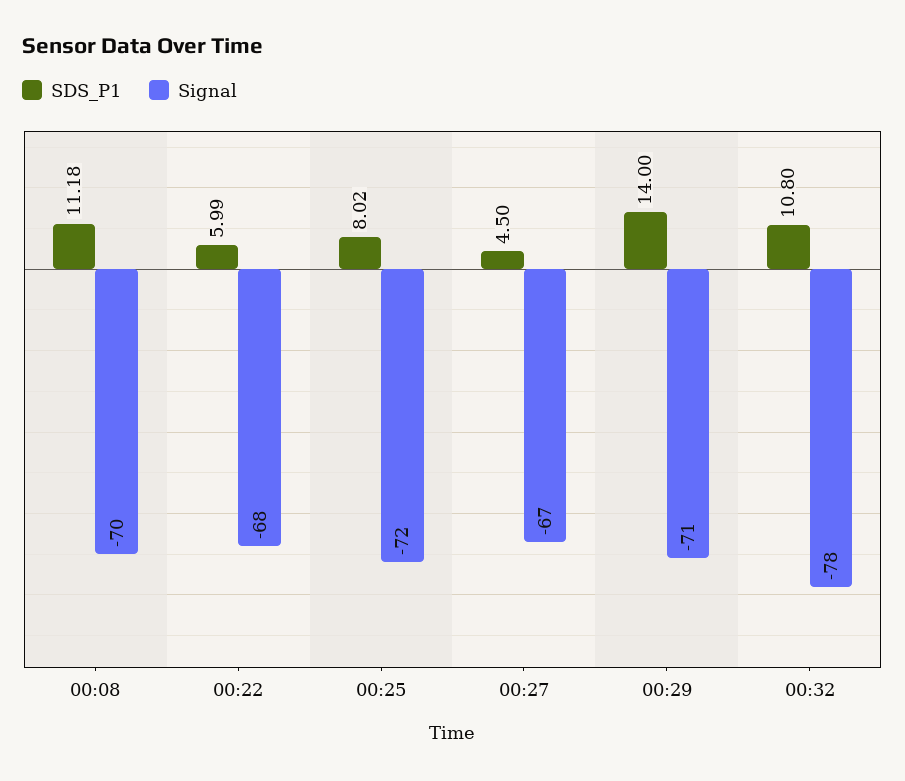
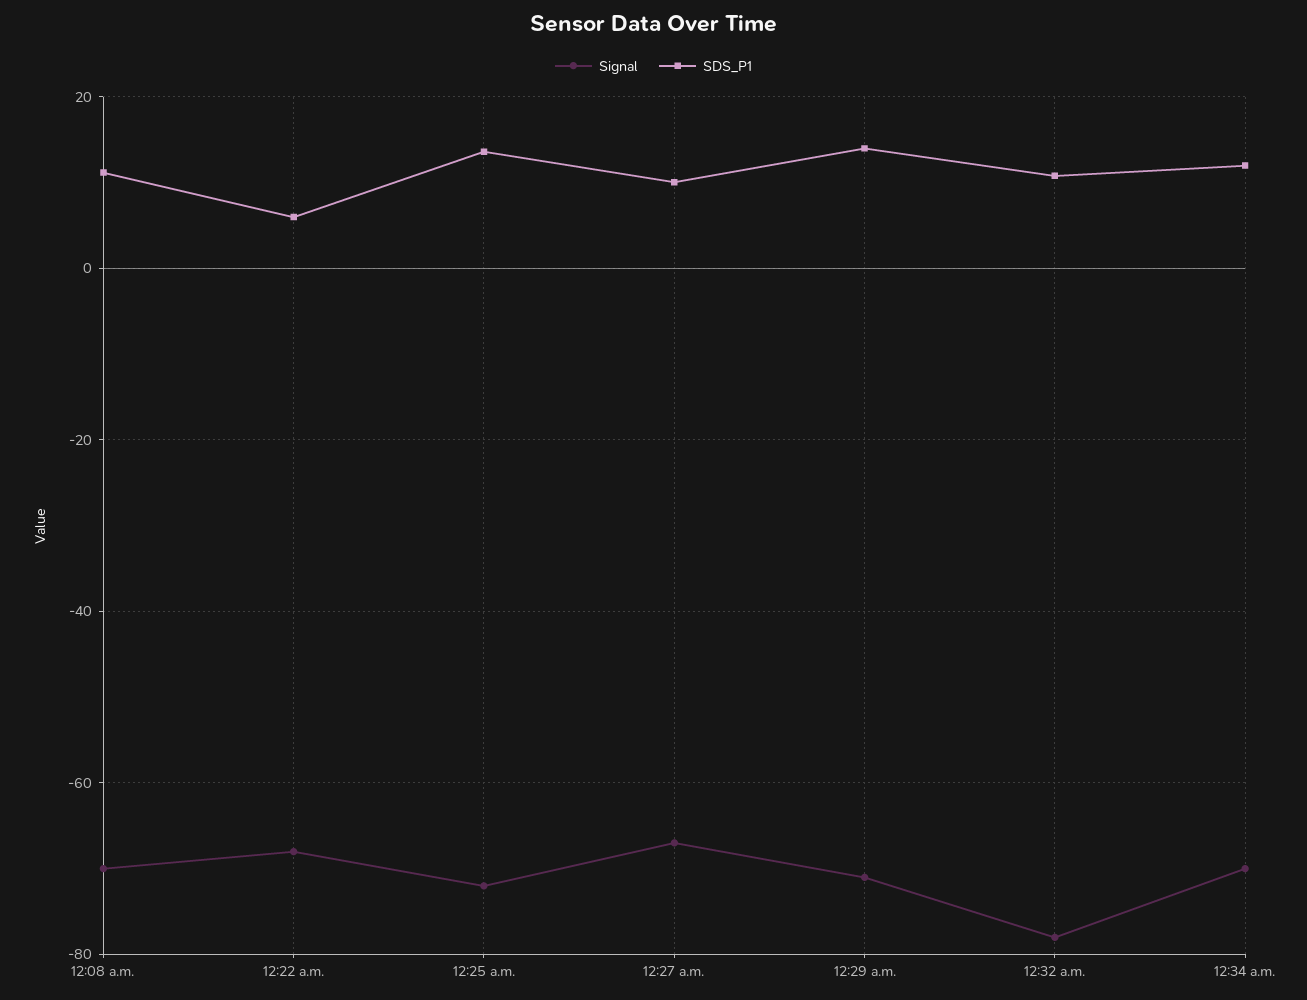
SDS_P1, 00:25: 8.02 -> 14
SDS_P1, 00:27: 4.5 -> 10
Signal, 12:34 a.m.: none -> -70
SDS_P1, 12:34 a.m.: none -> 12

